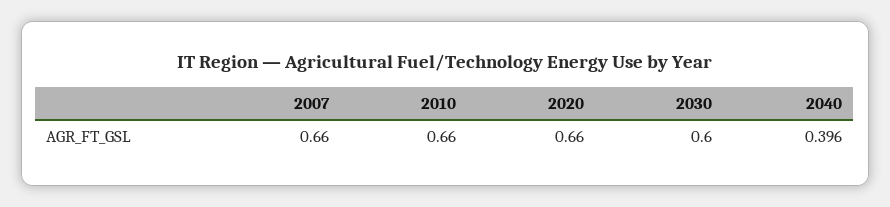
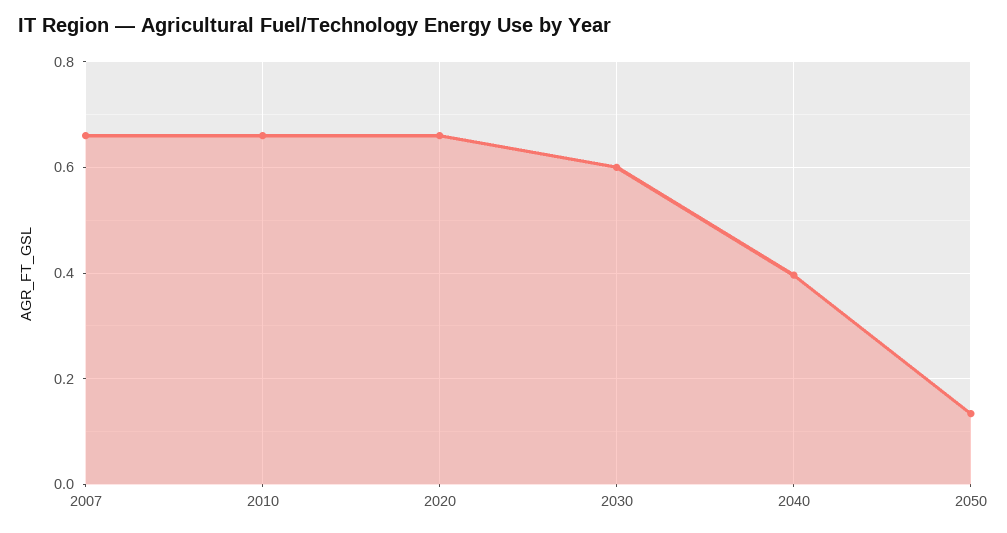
2050: none -> 0.14

